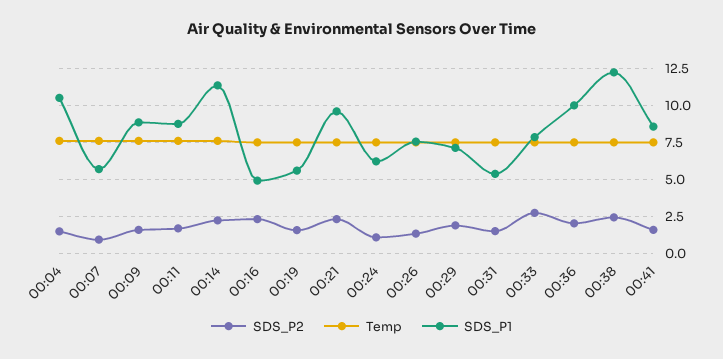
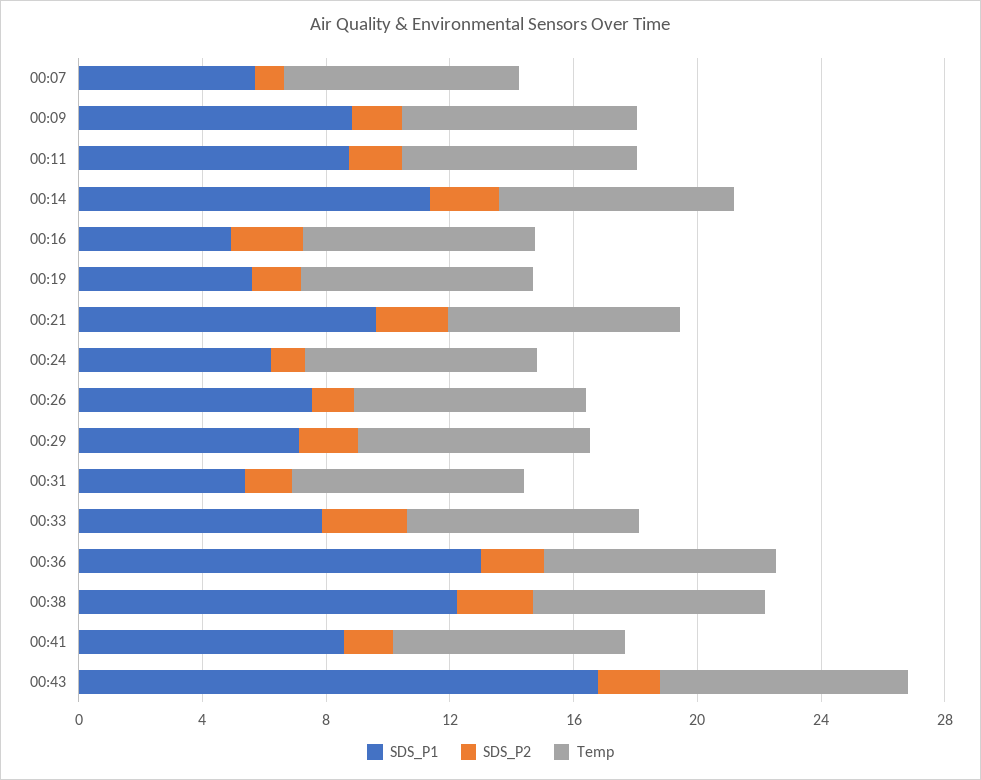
SDS_P2, 00:04: 1.5 -> none
Temp, 00:04: 7.5 -> none
SDS_P1, 00:04: 10.5 -> none
SDS_P1, 00:36: 10 -> 13
SDS_P1, 00:43: none -> 17
SDS_P2, 00:43: none -> 2
Temp, 00:43: none -> 8

